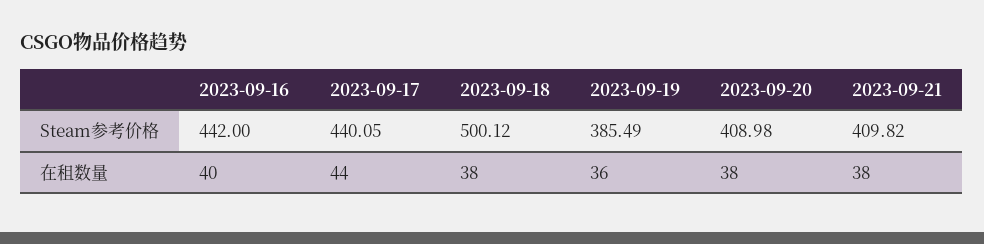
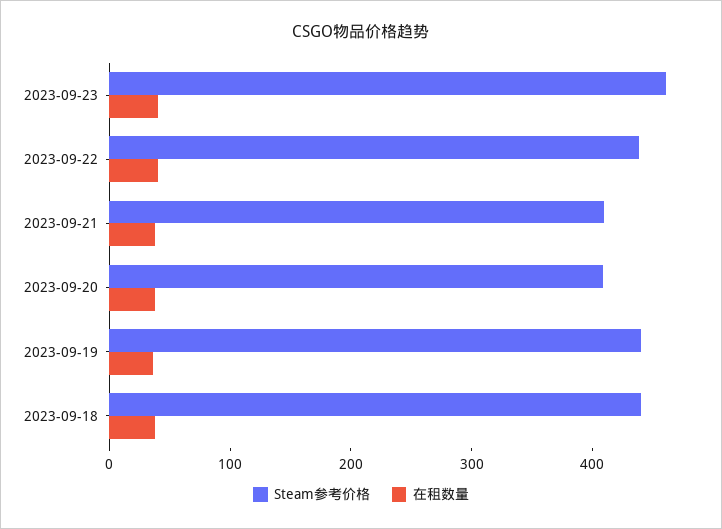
Steam参考价格, 2023-09-16: 442 -> none
Steam参考价格, 2023-09-17: 440.05 -> none
Steam参考价格, 2023-09-18: 500.12 -> 440
Steam参考价格, 2023-09-19: 385.49 -> 440
在租数量, 2023-09-16: 40 -> none
在租数量, 2023-09-17: 44 -> none
Steam参考价格, 2023-09-23: none -> 460
在租数量, 2023-09-23: none -> 40
Steam参考价格, 2023-09-22: none -> 440
在租数量, 2023-09-22: none -> 40

